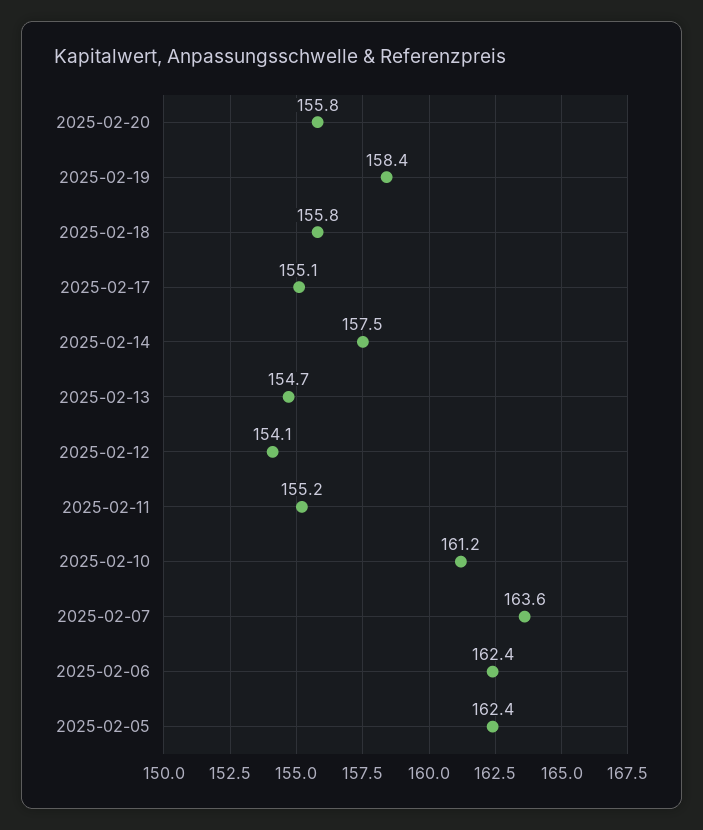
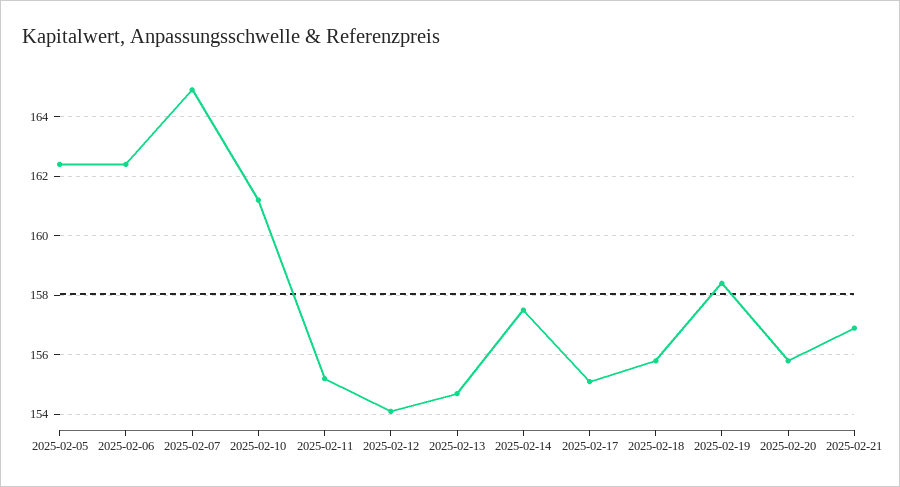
2025-02-07: 163.6 -> 165
2025-02-21: none -> 157

